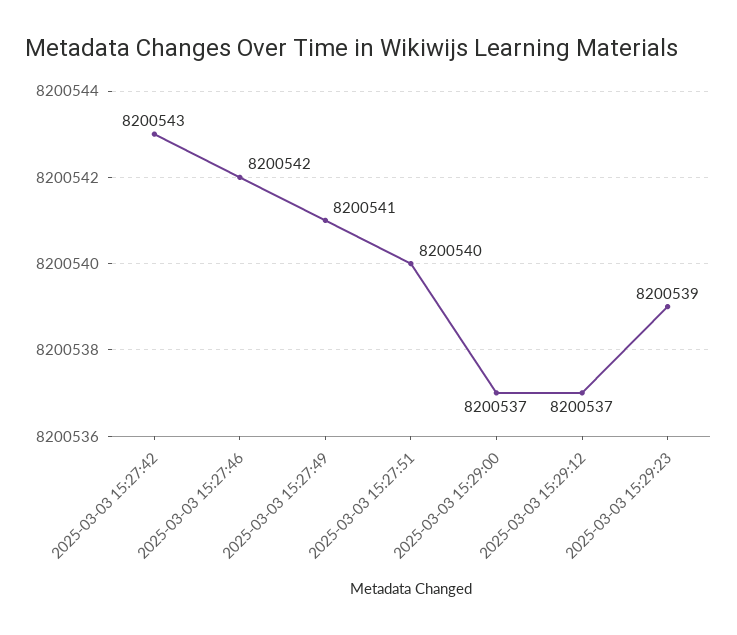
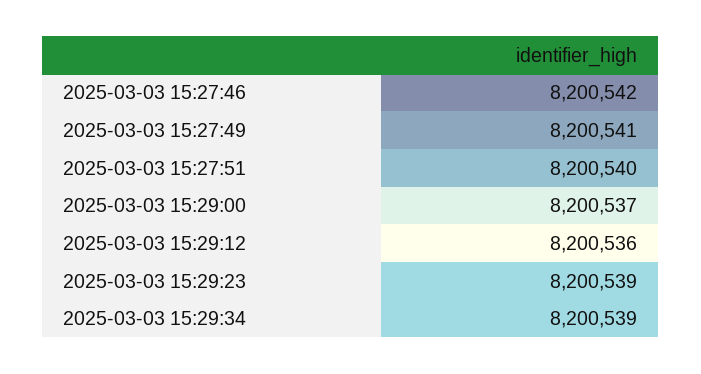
2025-03-03 15:27:42: 8200543 -> none
2025-03-03 15:29:12: 8200537 -> 8200536
2025-03-03 15:29:34: none -> 8200539

